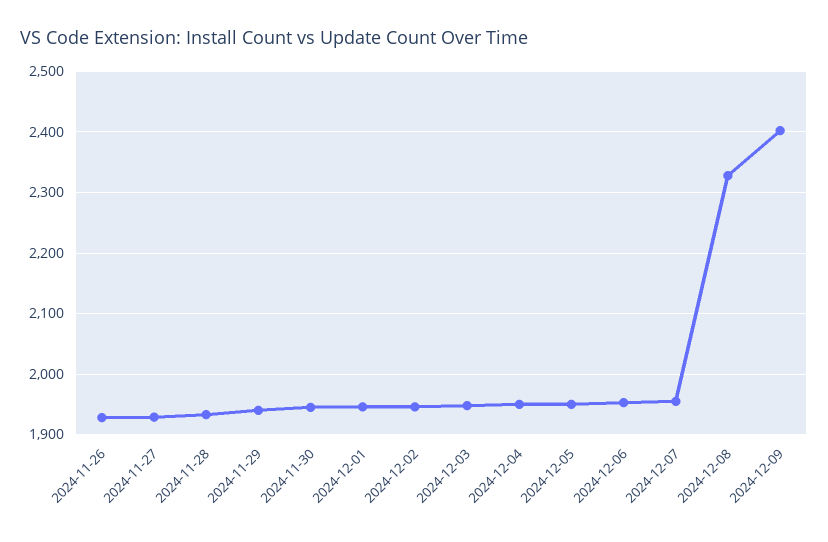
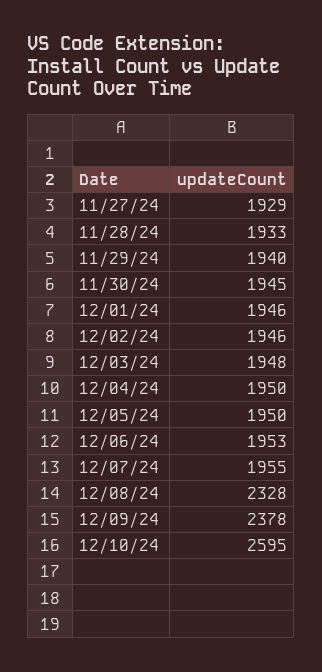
2024-11-26: 1930 -> none
2024-12-09: 2400 -> 2378
12/10/24: none -> 2595

